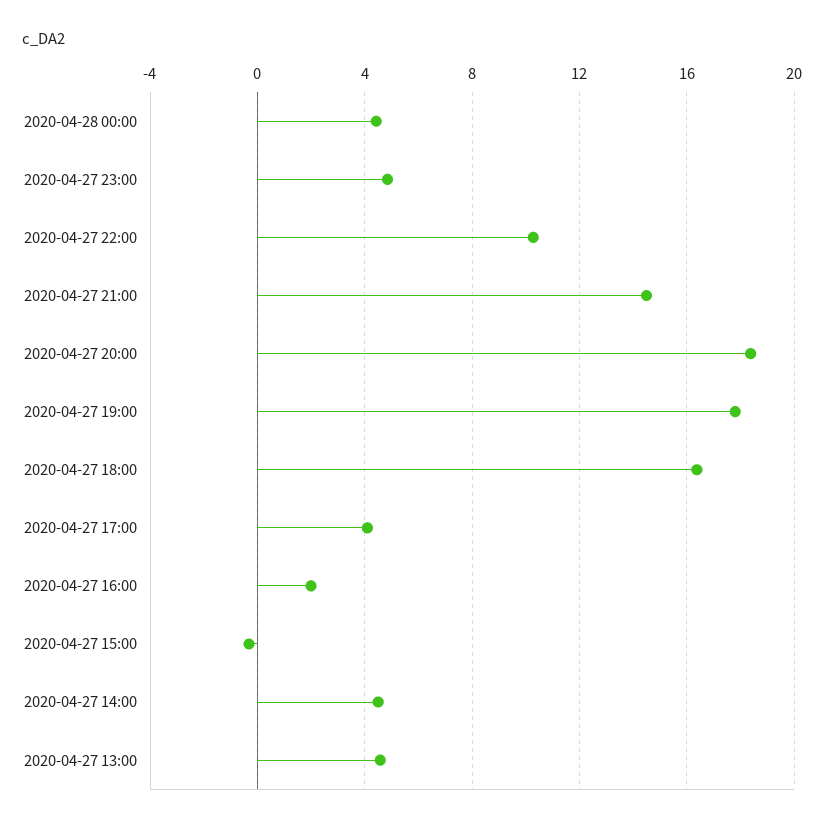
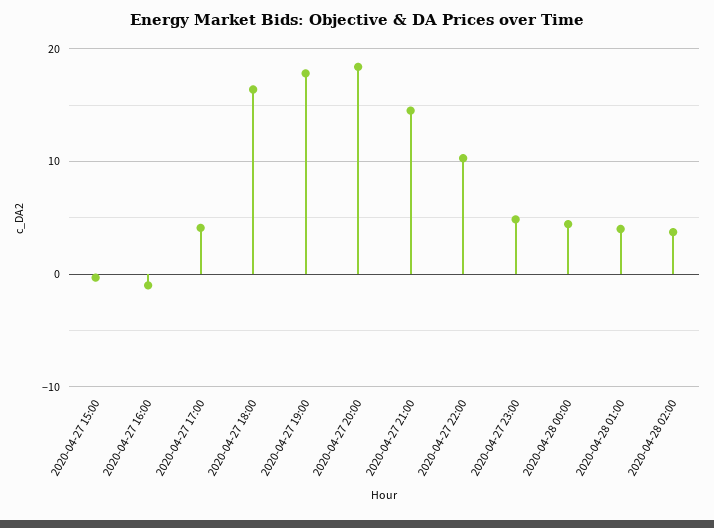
2020-04-27 16:00: 2 -> -1
2020-04-27 14:00: 4.5 -> none
2020-04-27 13:00: 4.5 -> none
2020-04-28 01:00: none -> 4
2020-04-28 02:00: none -> 4

